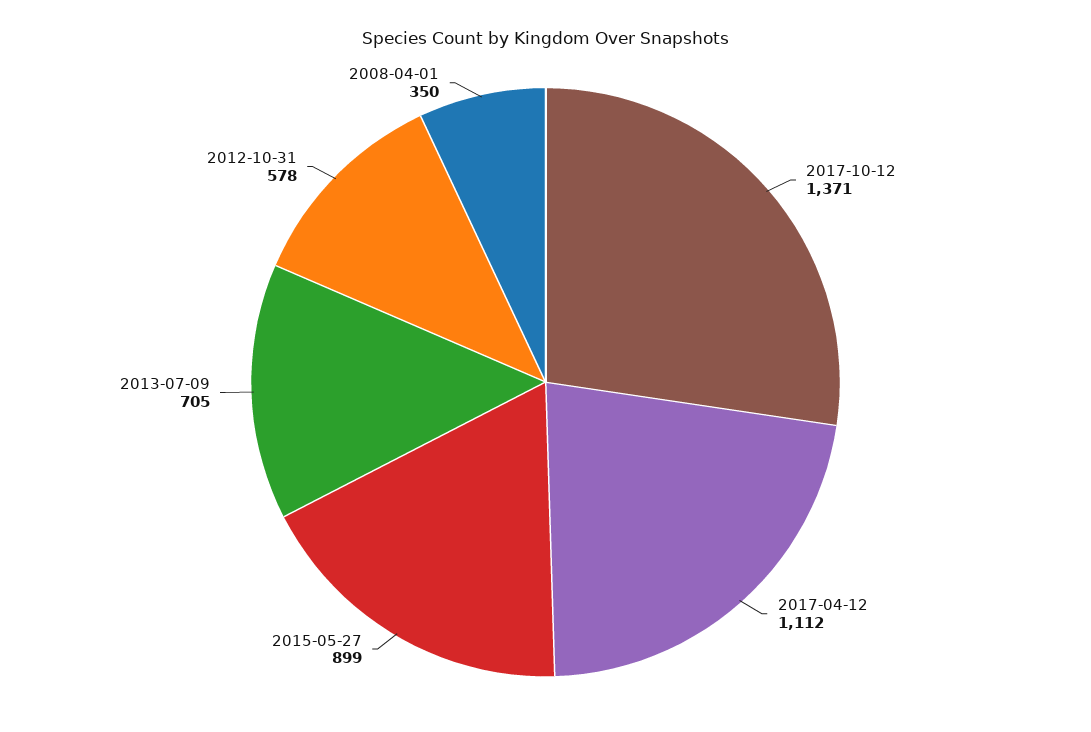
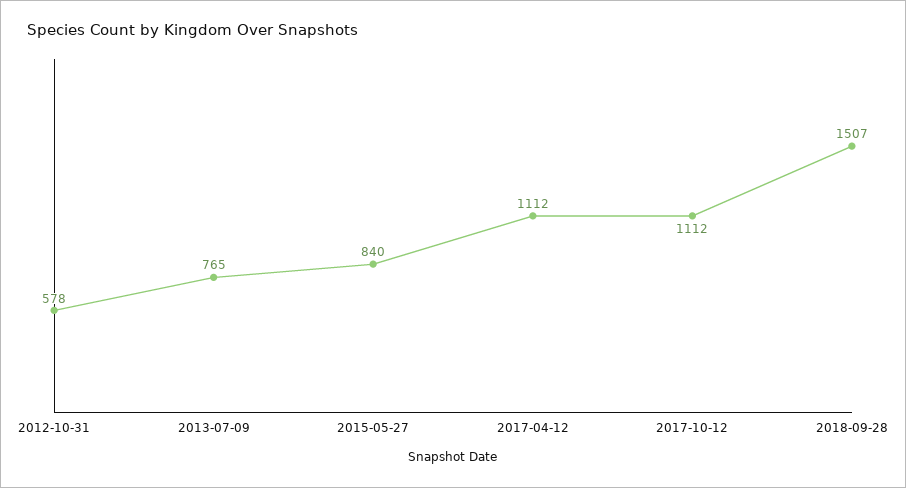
2017-10-12: 1371 -> 1112
2015-05-27: 899 -> 840
2013-07-09: 705 -> 765
2008-04-01: 350 -> none
2018-09-28: none -> 1507

